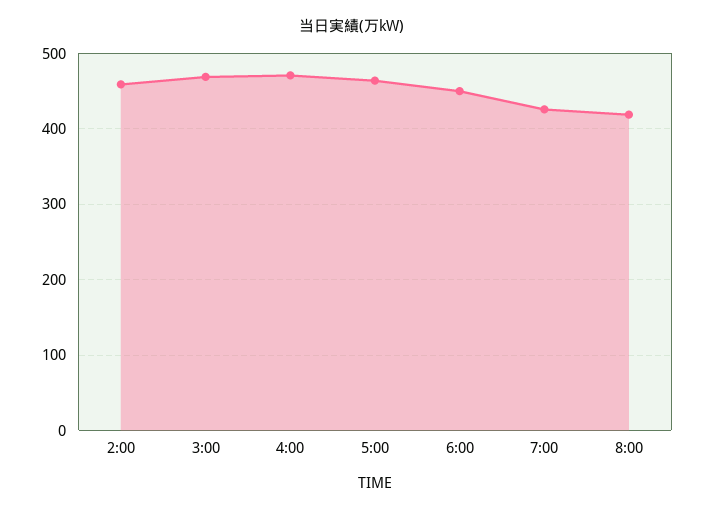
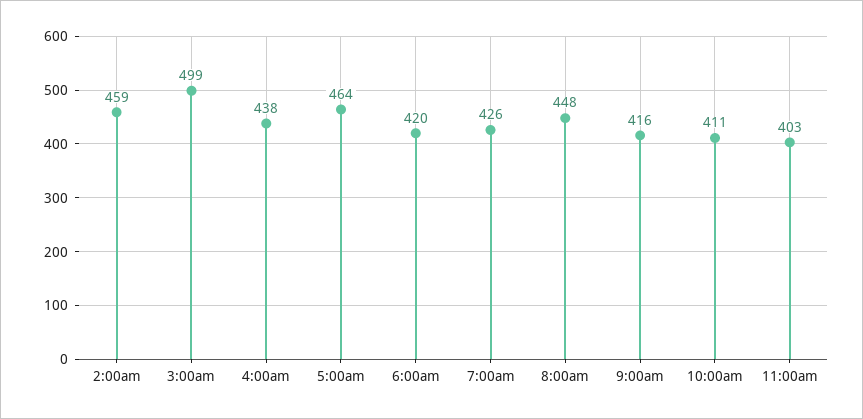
3:00: 470 -> 499
4:00: 470 -> 438
6:00: 450 -> 420
8:00: 420 -> 448
9:00am: none -> 416
10:00am: none -> 411
11:00am: none -> 403

